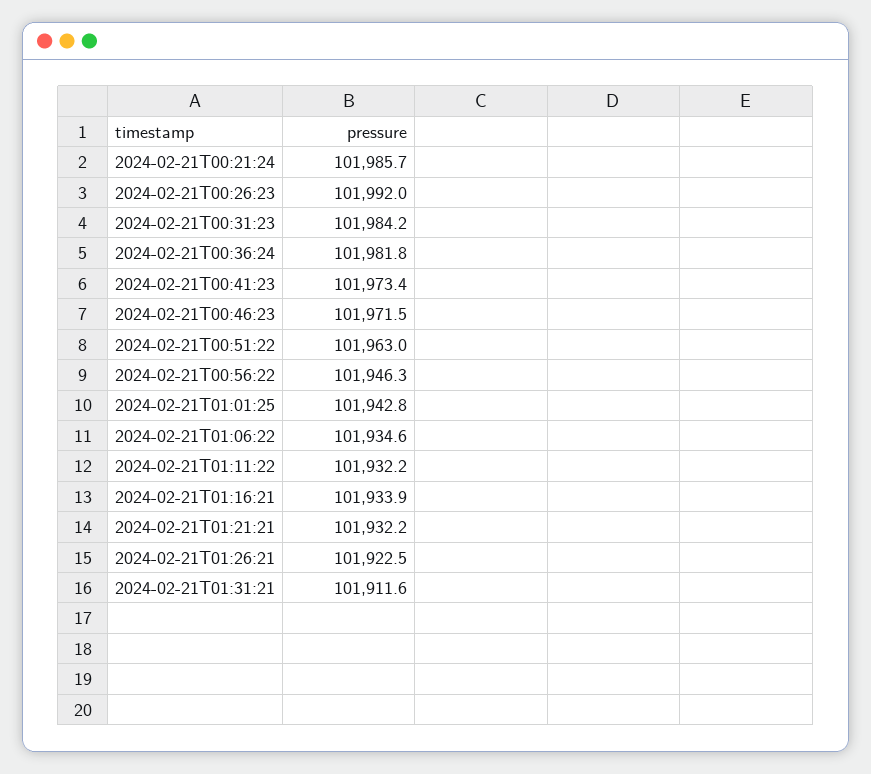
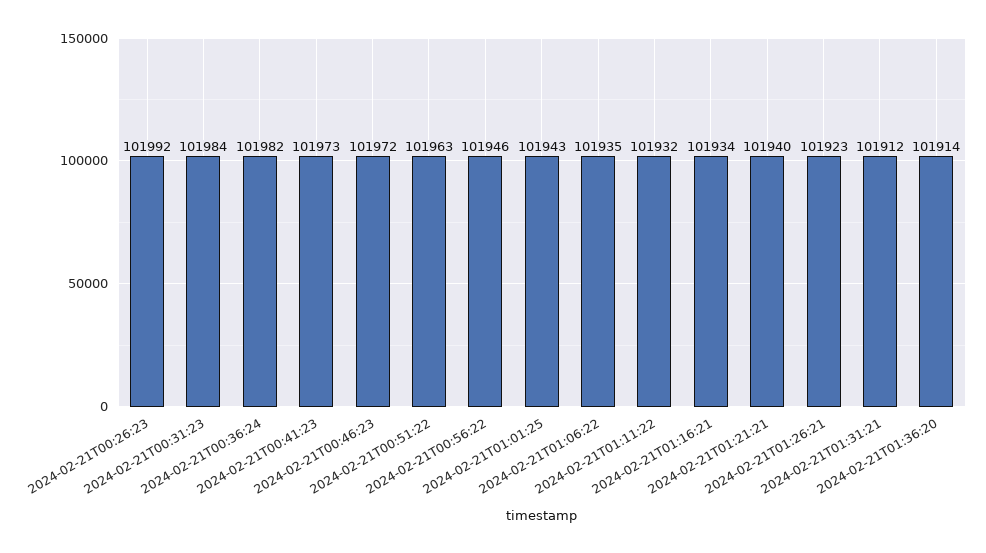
2024-02-21T00:21:24: 101985.7 -> none
2024-02-21T01:21:21: 101932.2 -> 101940
2024-02-21T01:36:20: none -> 101914

